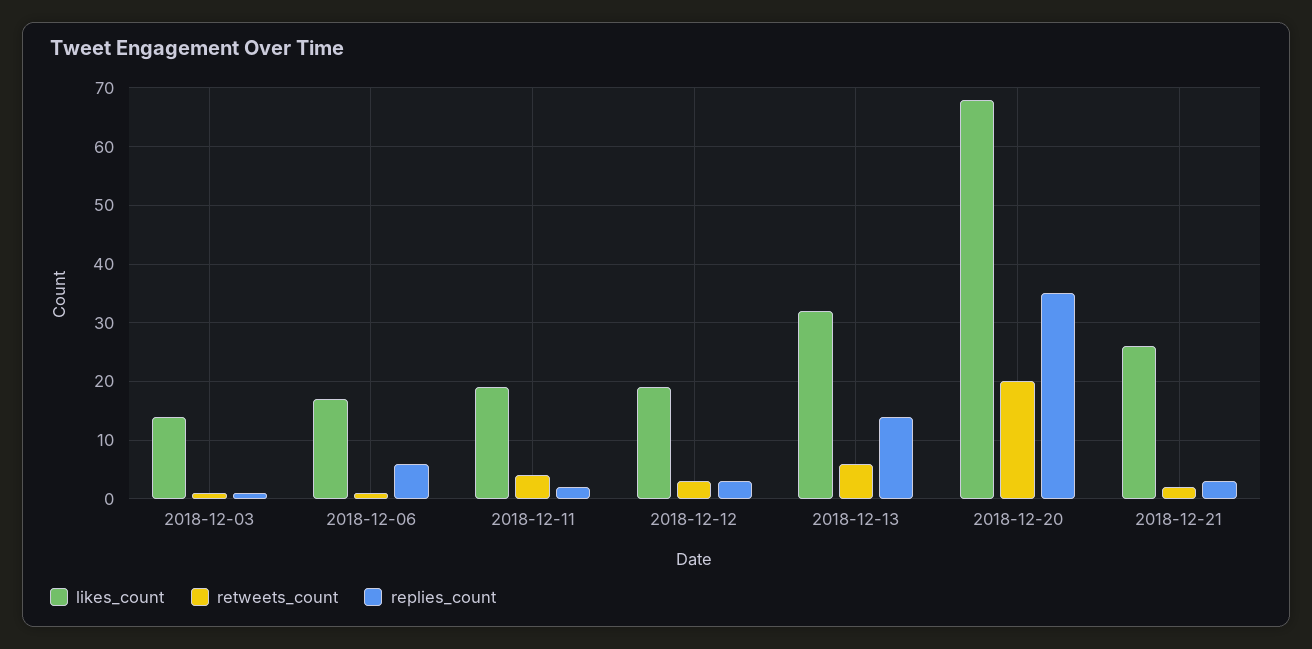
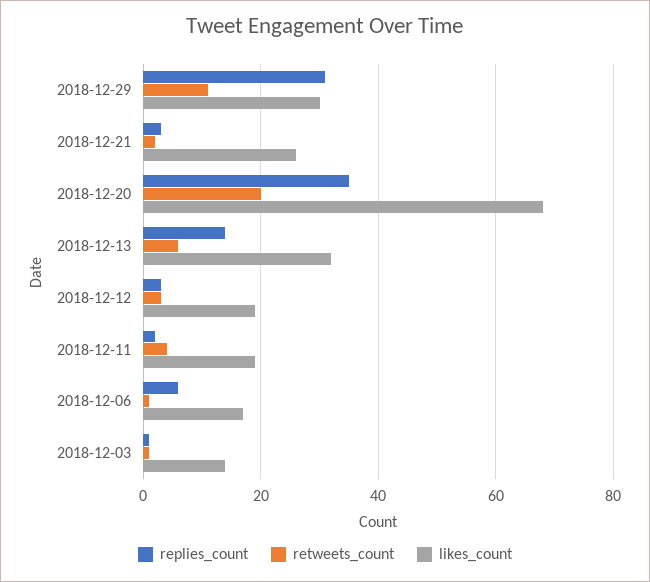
replies_count, 2018-12-29: none -> 30
retweets_count, 2018-12-29: none -> 10
likes_count, 2018-12-29: none -> 30

